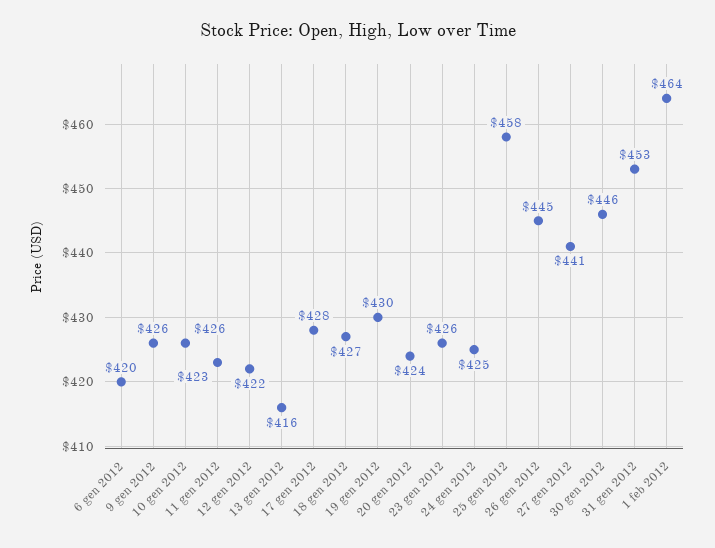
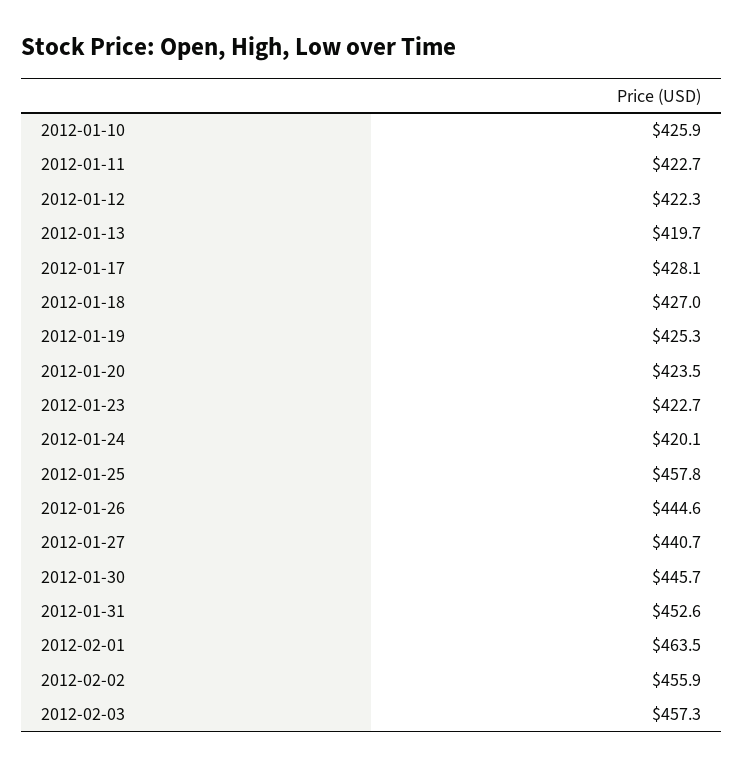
6 gen 2012: 420 -> none
9 gen 2012: 426 -> none
13 gen 2012: 416 -> 419.7
19 gen 2012: 430 -> 425.3
23 gen 2012: 426 -> 422.7
24 gen 2012: 425 -> 420.1
2012-02-02: none -> 455.9
2012-02-03: none -> 457.3

